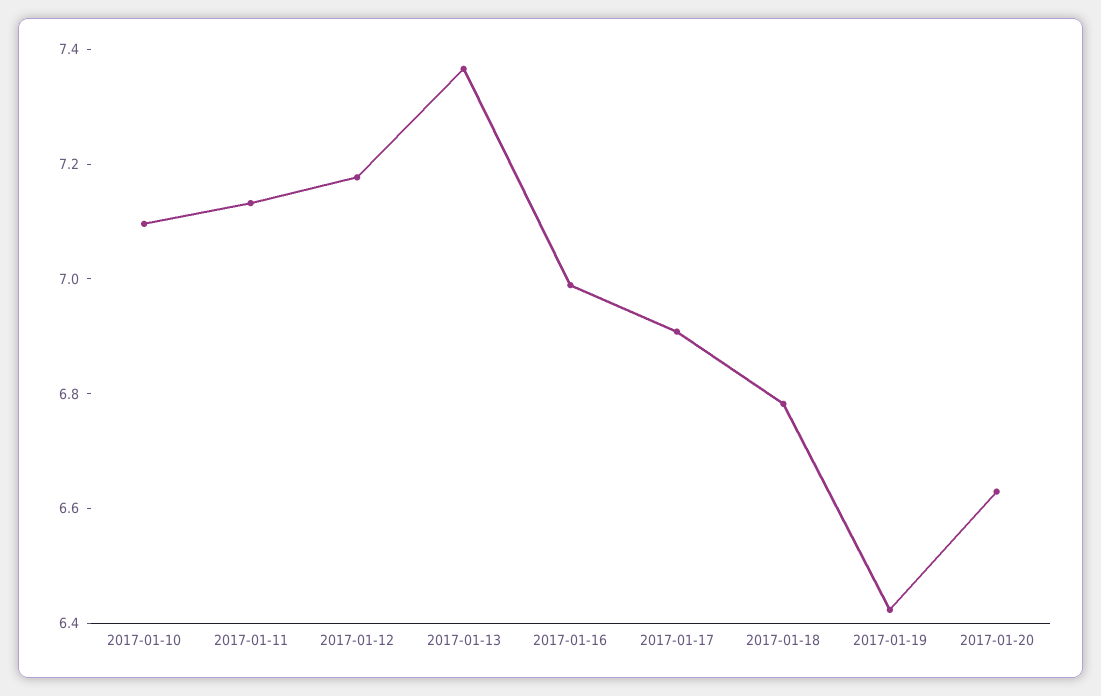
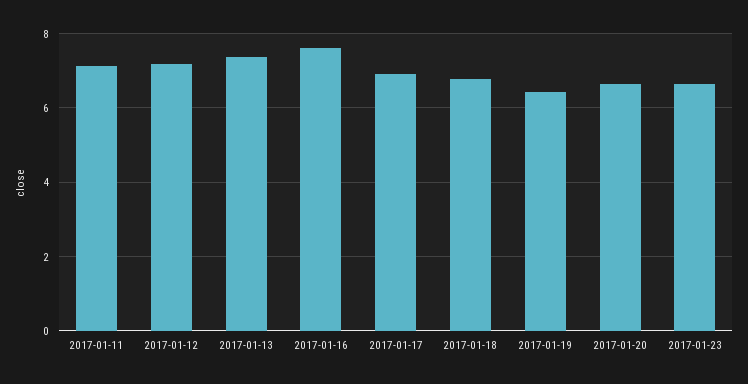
2017-01-10: 7.1 -> none
2017-01-16: 7 -> 7.6
2017-01-23: none -> 6.6

